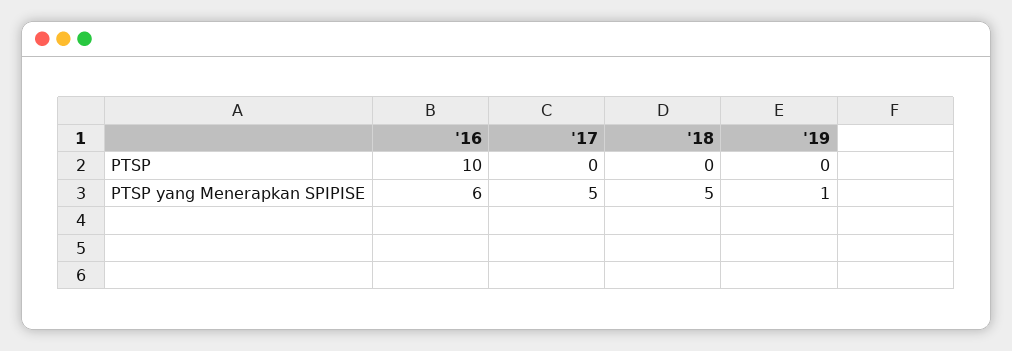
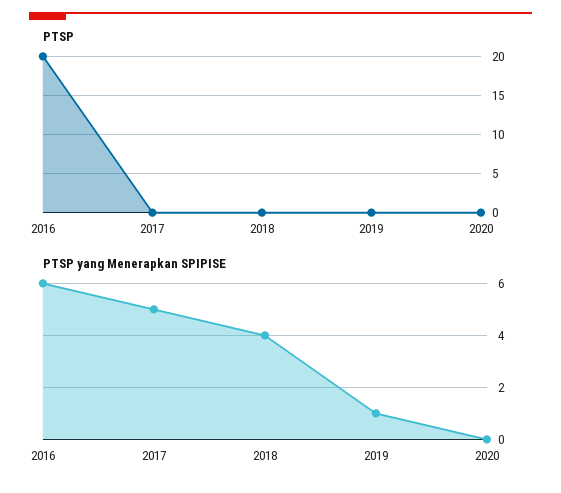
PTSP, '16: 10 -> 20
PTSP yang Menerapkan SPIPISE, '18: 5 -> 4
PTSP, 2020: none -> 0
PTSP yang Menerapkan SPIPISE, 2020: none -> 0

